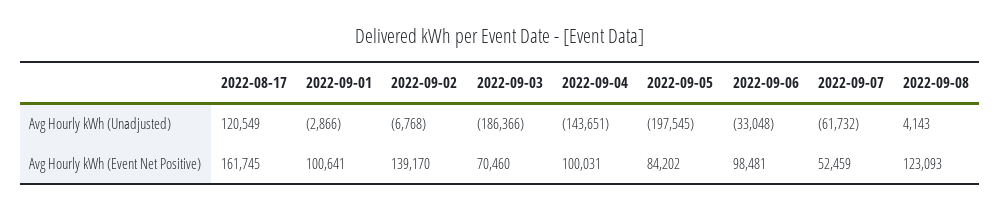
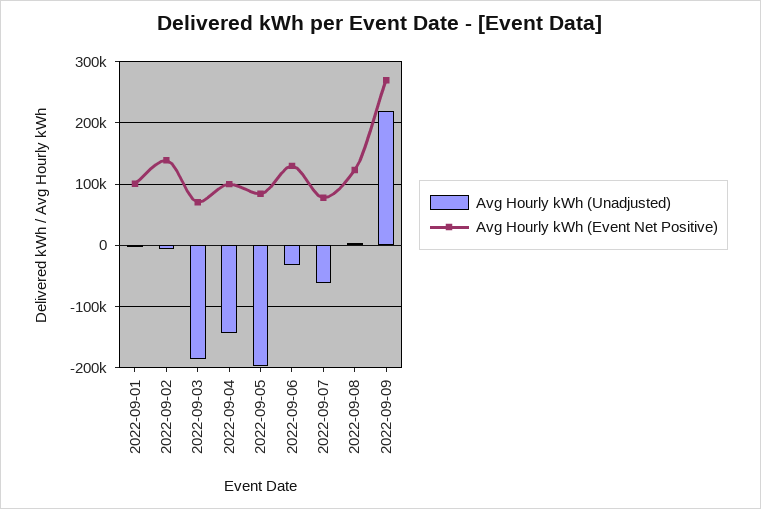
Avg Hourly kWh (Unadjusted), 2022-08-17: 120549 -> none
Avg Hourly kWh (Event Net Positive), 2022-08-17: 161745 -> none
Avg Hourly kWh (Event Net Positive), 2022-09-06: 98481 -> 130000
Avg Hourly kWh (Event Net Positive), 2022-09-07: 52459 -> 80000
Avg Hourly kWh (Unadjusted), 2022-09-09: none -> 220000
Avg Hourly kWh (Event Net Positive), 2022-09-09: none -> 270000

